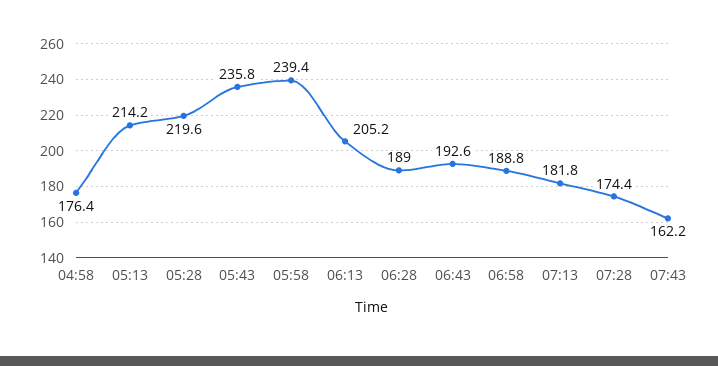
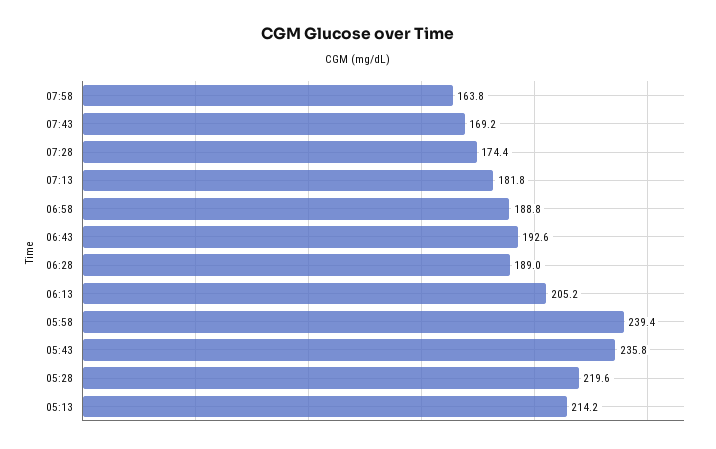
04:58: 176.4 -> none
07:43: 162.2 -> 169.2
07:58: none -> 163.8

